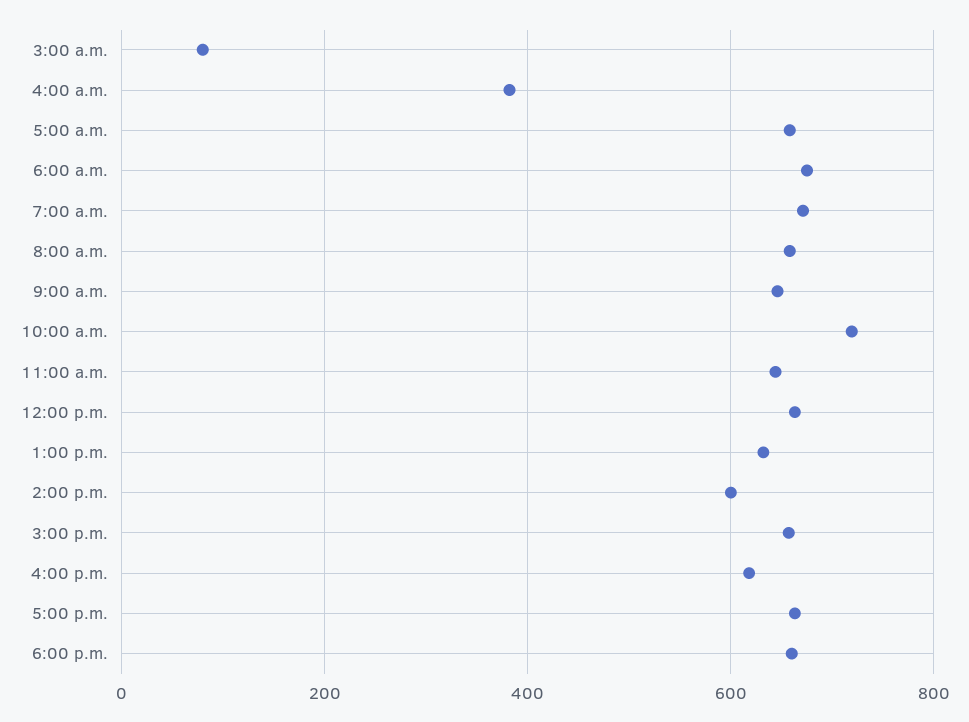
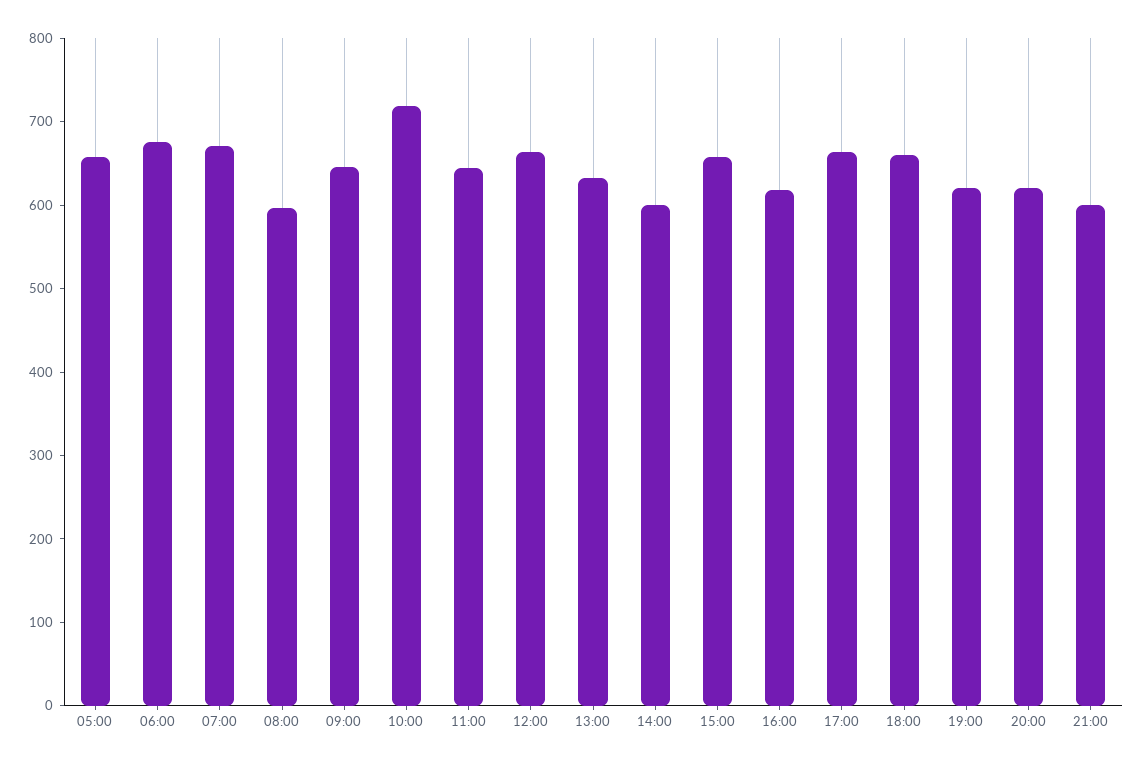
3:00 a.m.: 80 -> none
4:00 a.m.: 380 -> none
8:00 a.m.: 660 -> 600
19:00: none -> 620
20:00: none -> 620
21:00: none -> 600

